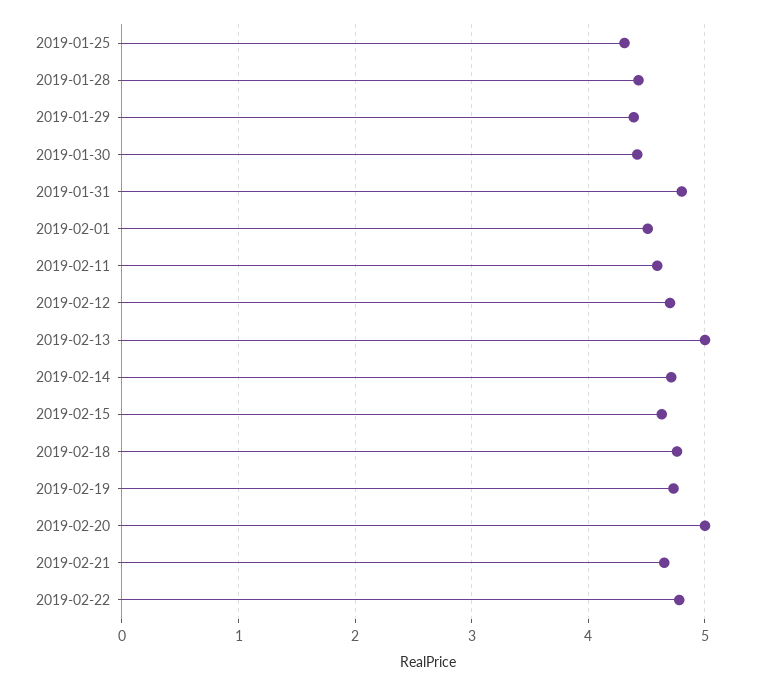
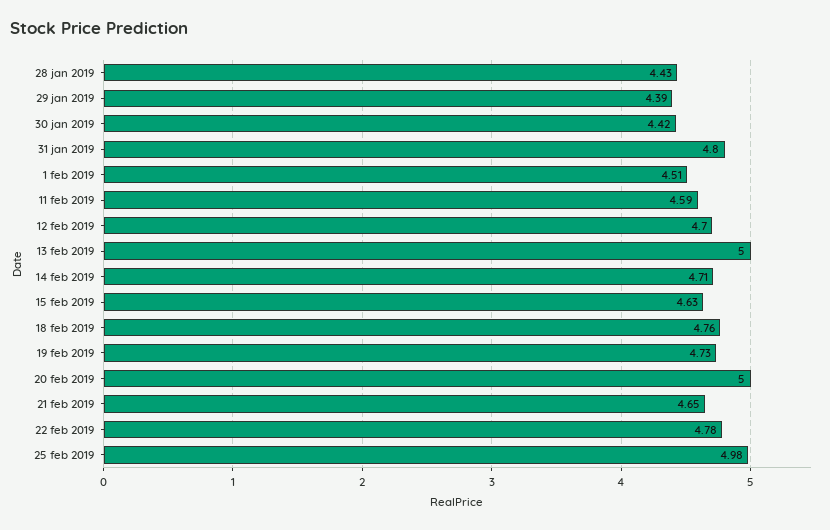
2019-01-25: 4.3 -> none
25 feb 2019: none -> 4.98

